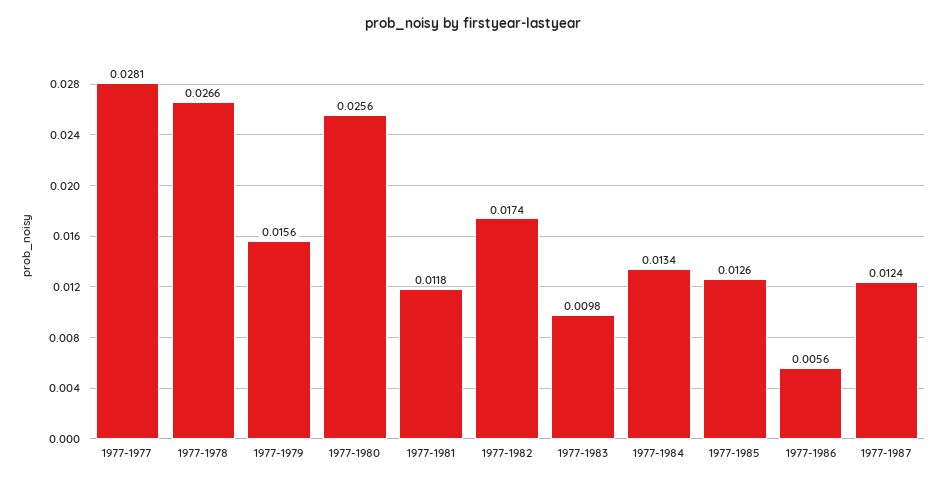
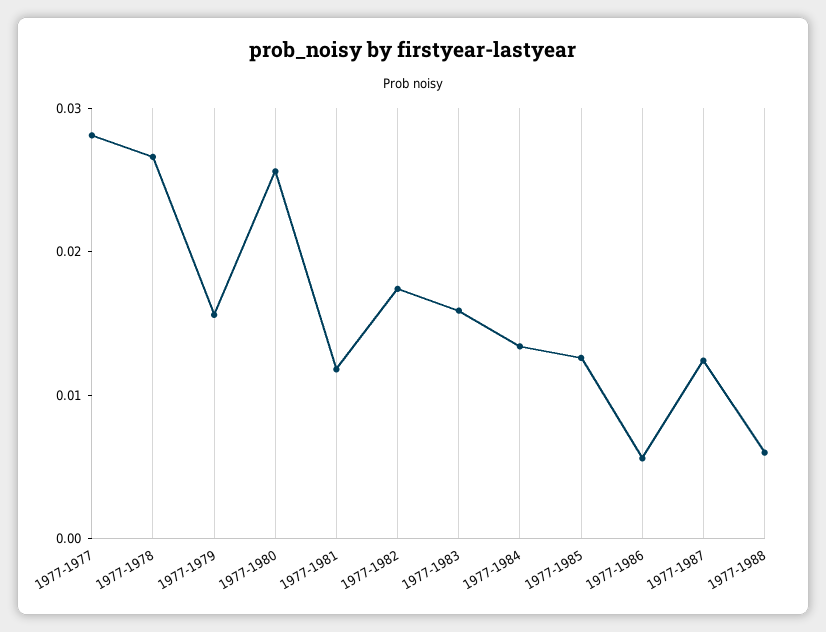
1977-1983: 0.0098 -> 0.016
1977-1988: none -> 0.006

